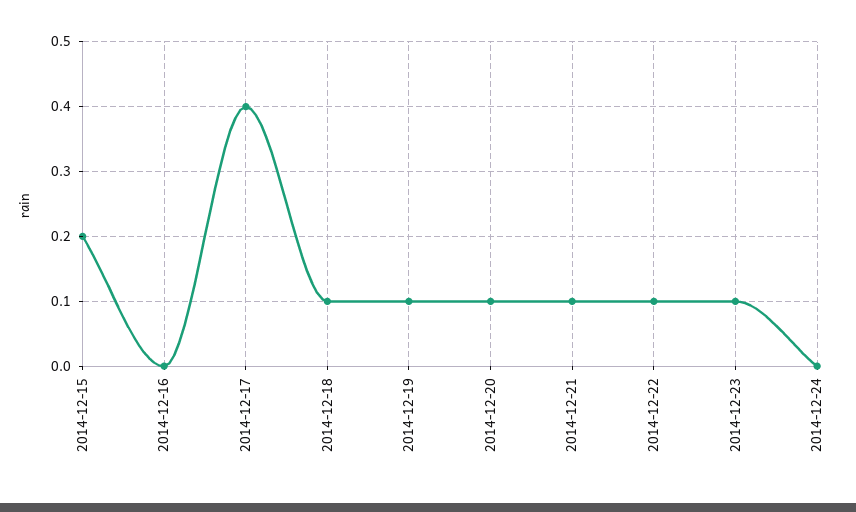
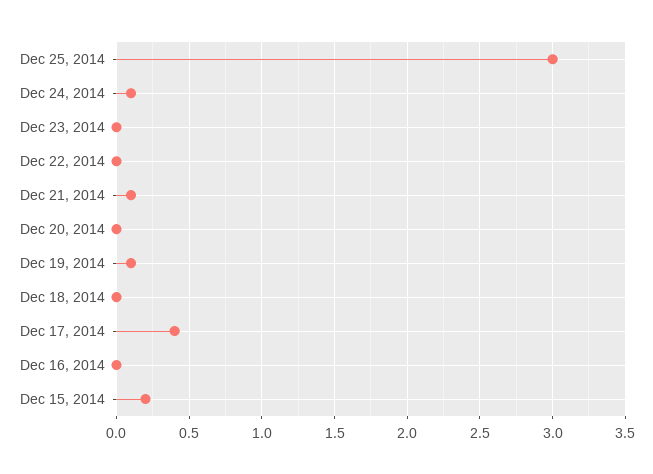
2014-12-18: 0.1 -> 0
2014-12-20: 0.1 -> 0
2014-12-22: 0.1 -> 0
2014-12-23: 0.1 -> 0
2014-12-24: 0 -> 0.1
Dec 25, 2014: none -> 3

